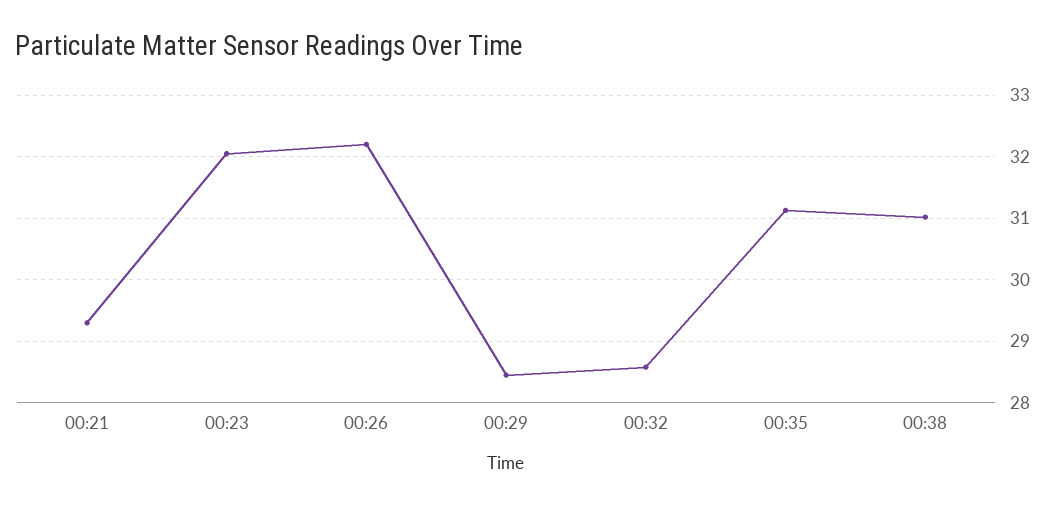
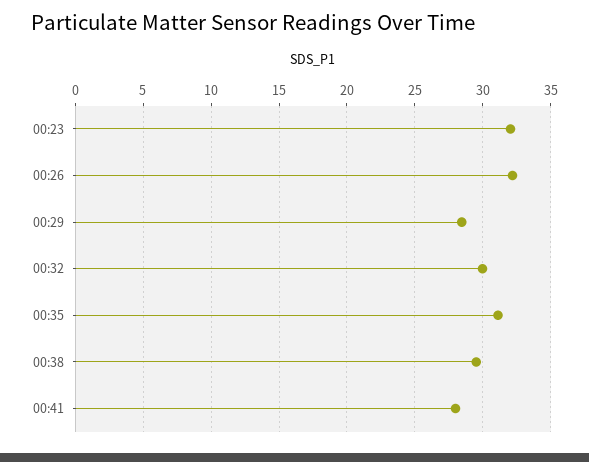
00:21: 29.3 -> none
00:32: 28.6 -> 30
00:38: 31 -> 29.5
00:41: none -> 28

